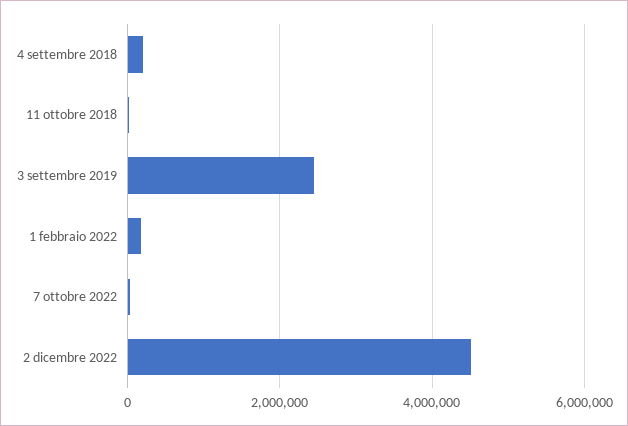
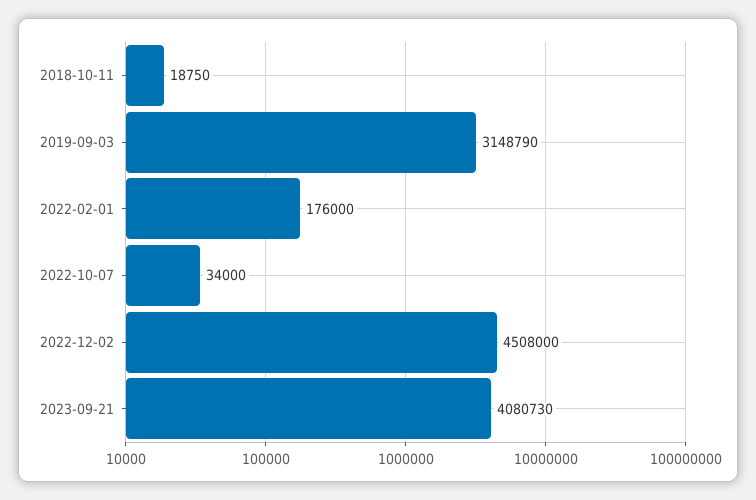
4 settembre 2018: 200000 -> none
3 settembre 2019: 2400000 -> 3148790
2023-09-21: none -> 4080730

